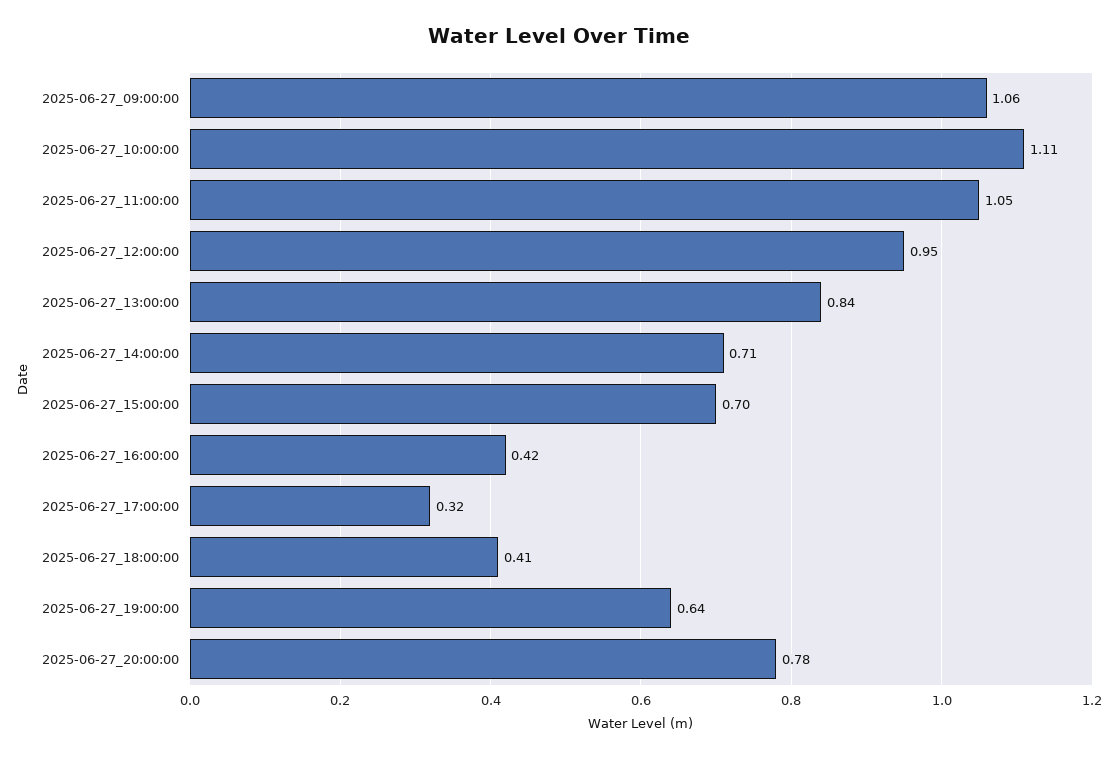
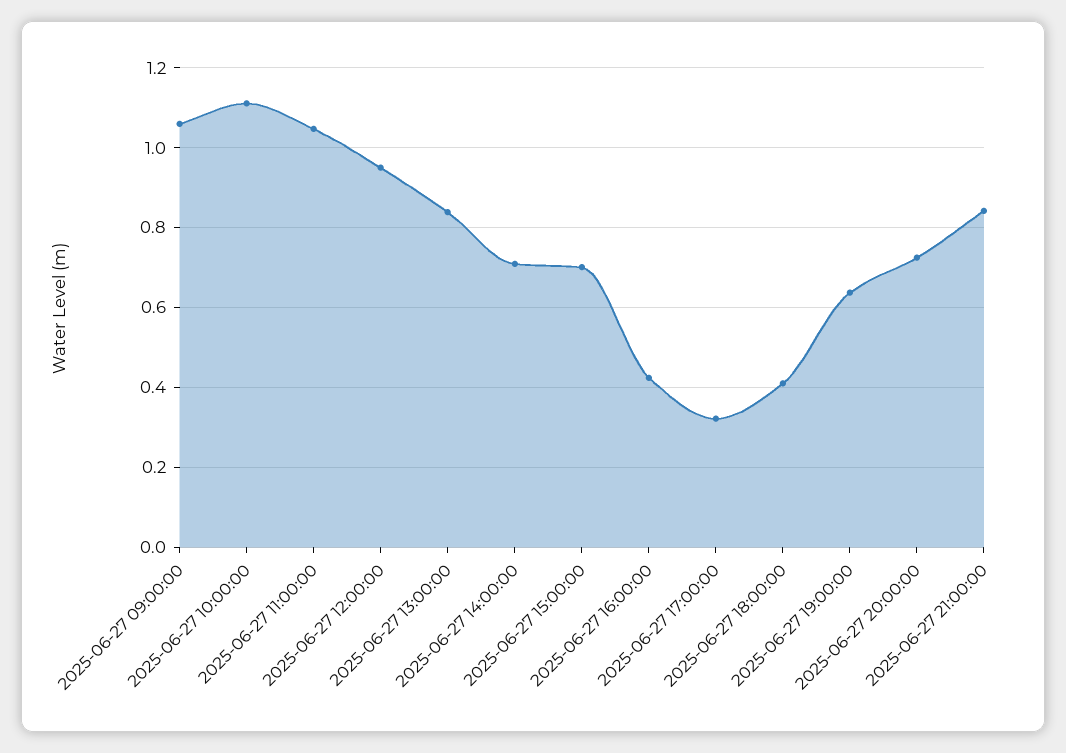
2025-06-27_20:00:00: 0.78 -> 0.72
2025-06-27 21:00:00: none -> 0.84

